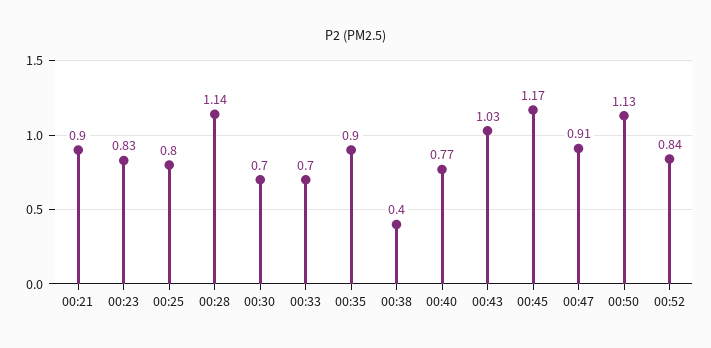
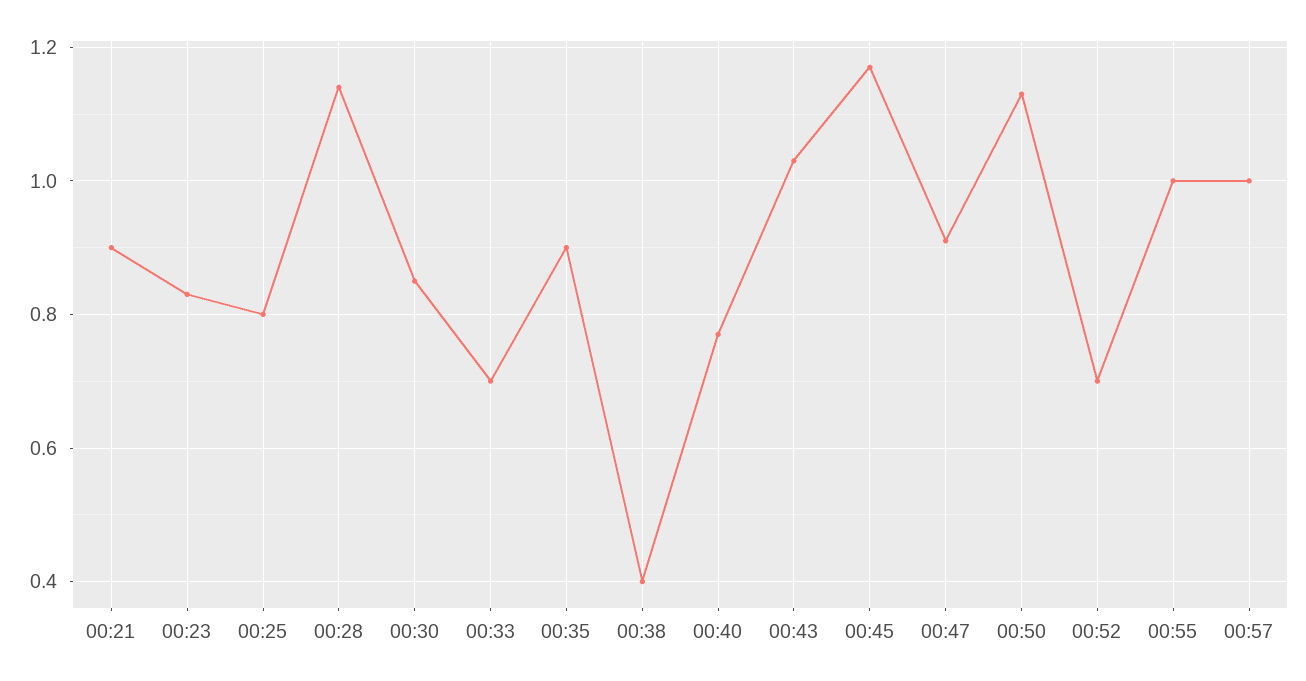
00:30: 0.7 -> 0.85
00:52: 0.84 -> 0.7
00:55: none -> 1
00:57: none -> 1

